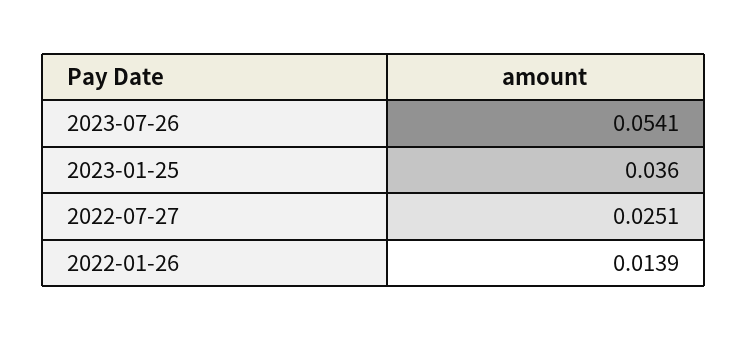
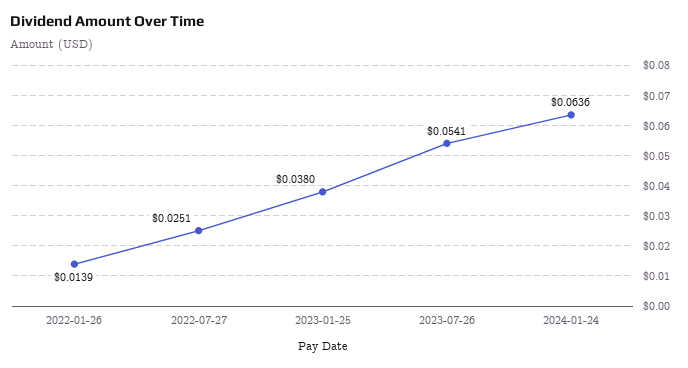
2023-01-25: 0.036 -> 0.038
2024-01-24: none -> 0.0636

